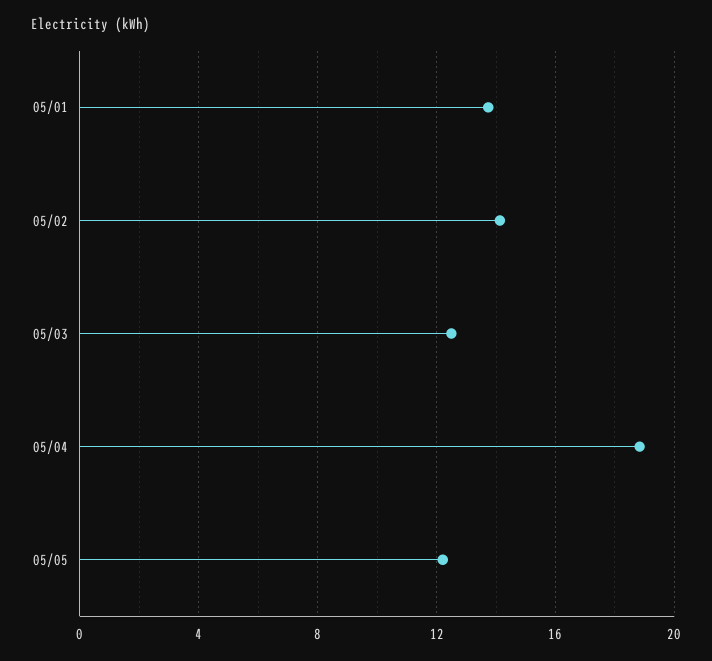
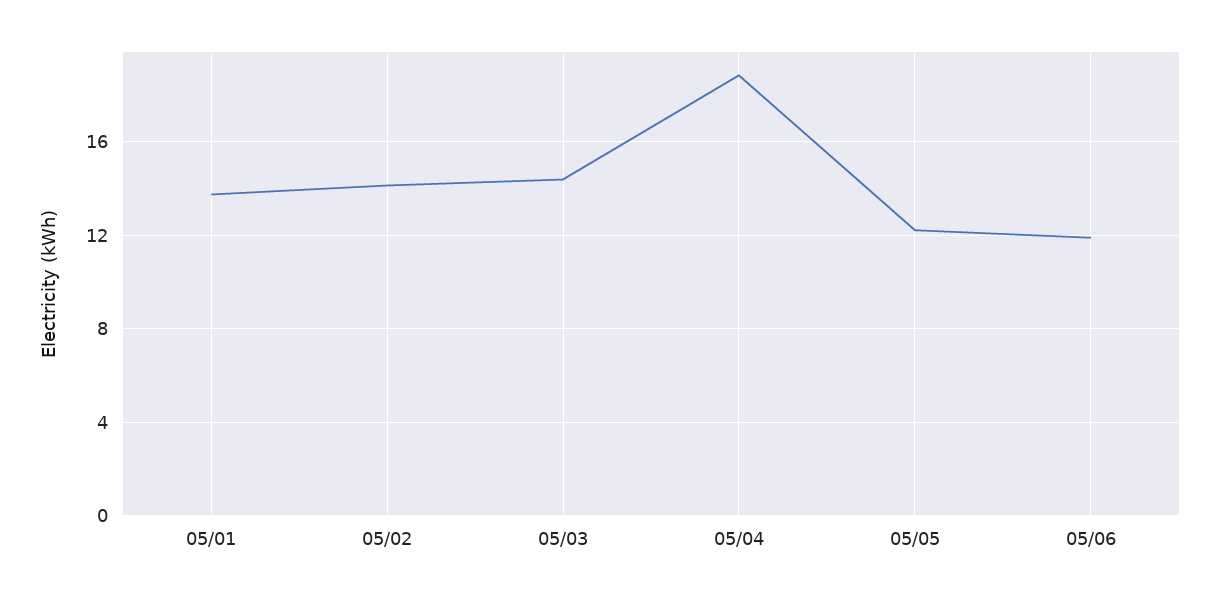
05/03: 12.5 -> 14.5
05/06: none -> 12

